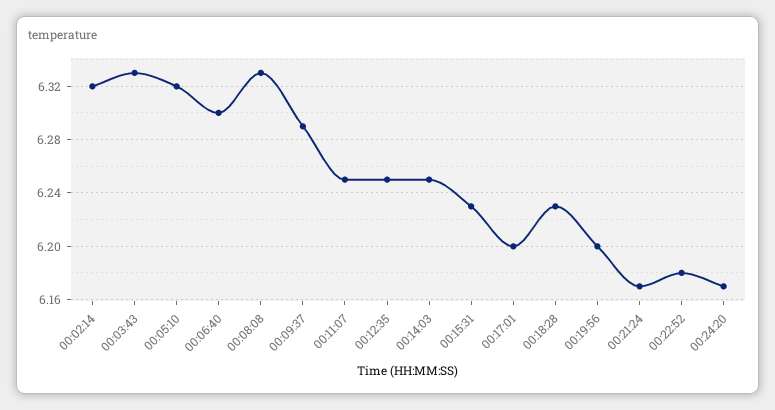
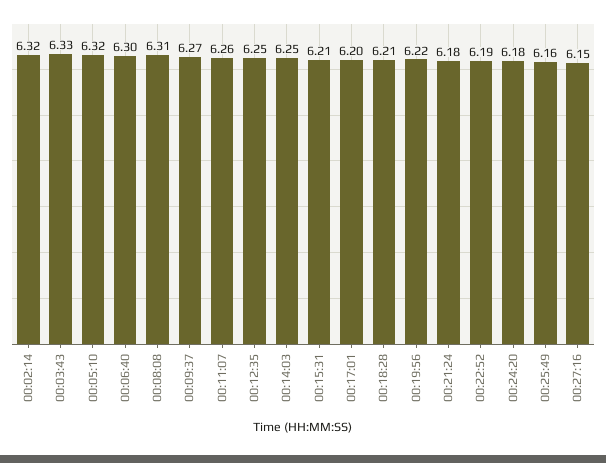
00:08:08: 6.33 -> 6.31
00:09:37: 6.29 -> 6.27
00:11:07: 6.25 -> 6.26
00:15:31: 6.23 -> 6.21
00:18:28: 6.23 -> 6.21
00:19:56: 6.2 -> 6.22
00:21:24: 6.17 -> 6.18
00:22:52: 6.18 -> 6.19
00:24:20: 6.17 -> 6.18
00:25:49: none -> 6.16
00:27:16: none -> 6.15

